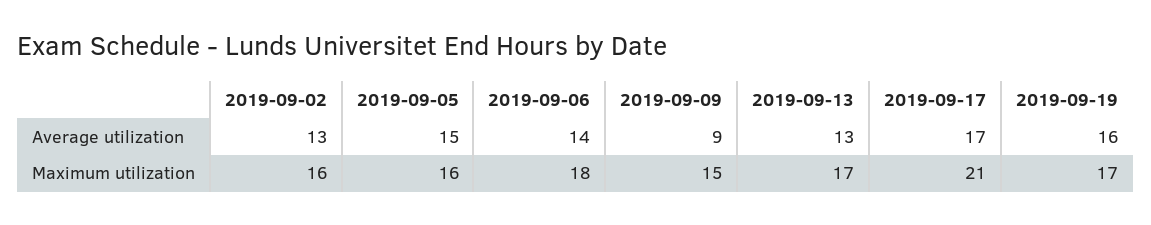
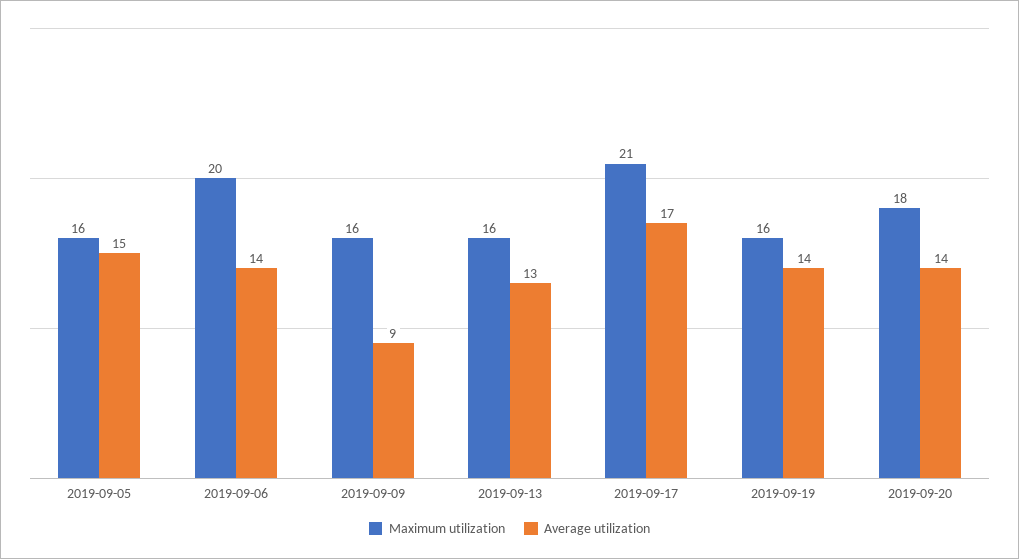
Average utilization, 2019-09-02: 13 -> none
Average utilization, 2019-09-19: 16 -> 14
Maximum utilization, 2019-09-02: 16 -> none
Maximum utilization, 2019-09-06: 18 -> 20
Maximum utilization, 2019-09-09: 15 -> 16
Maximum utilization, 2019-09-13: 17 -> 16
Maximum utilization, 2019-09-19: 17 -> 16
Maximum utilization, 2019-09-20: none -> 18
Average utilization, 2019-09-20: none -> 14

